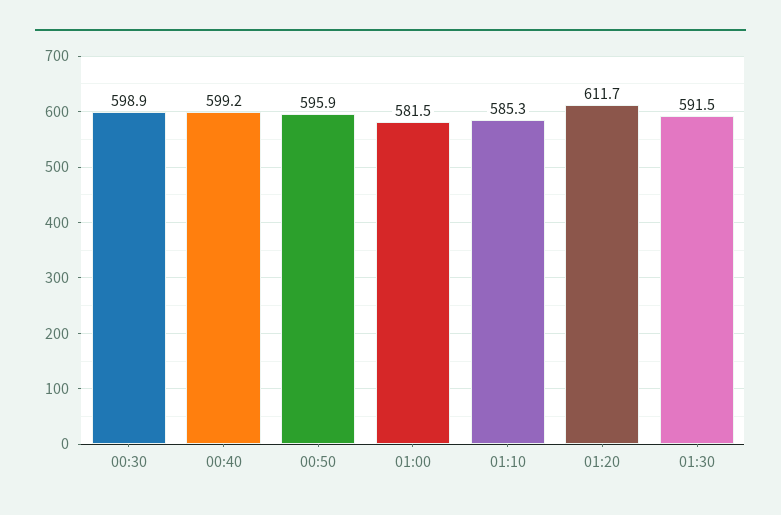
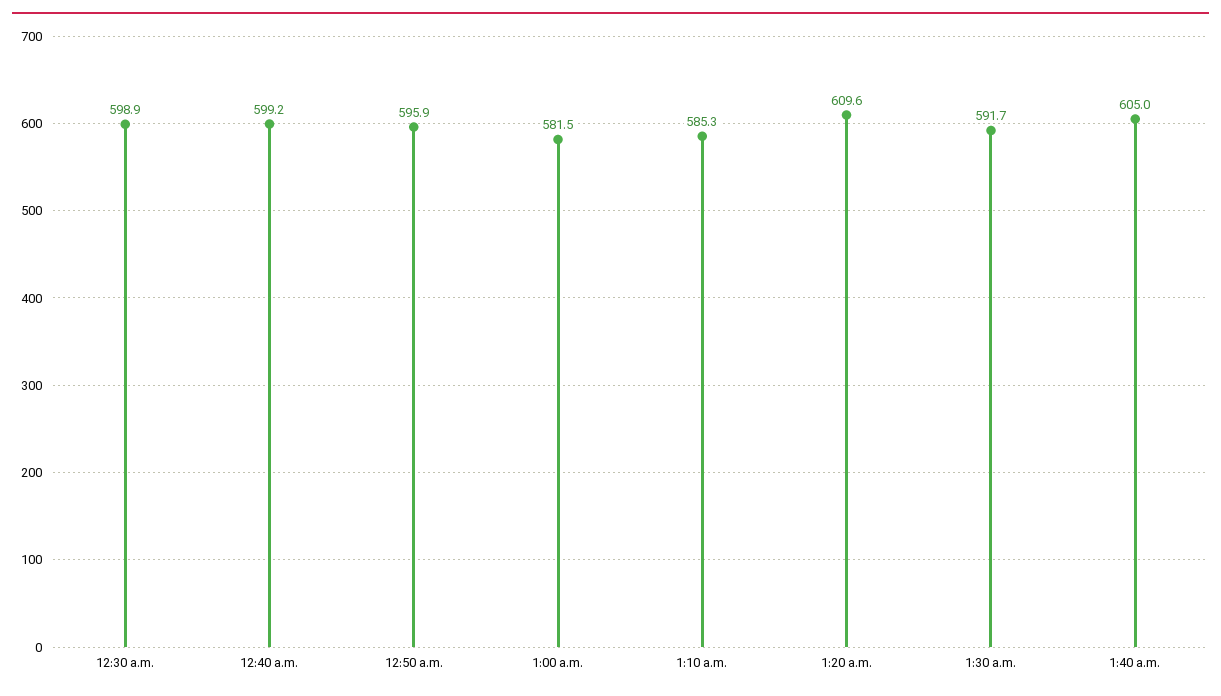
01:20: 611.7 -> 609.6
01:30: 591.5 -> 591.7
1:40 a.m.: none -> 605

